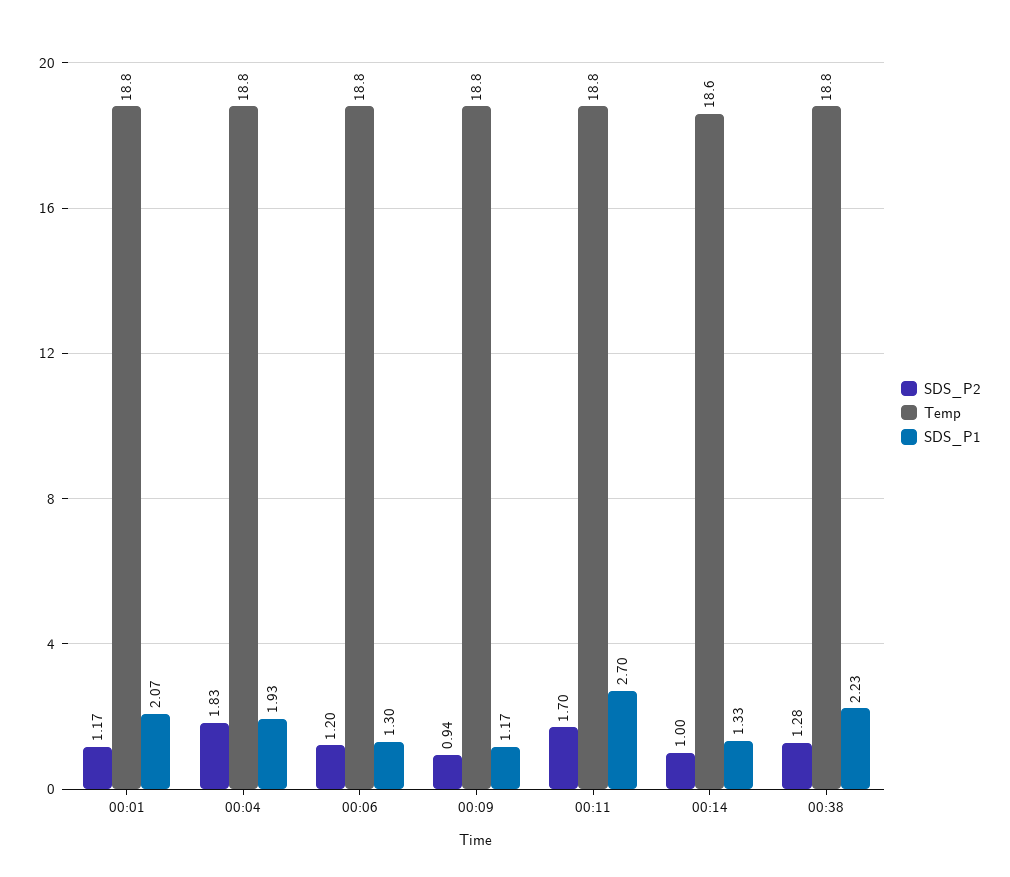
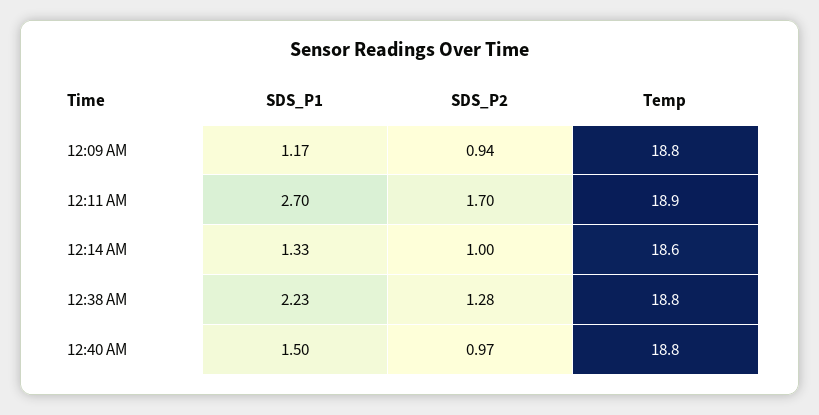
SDS_P2, 00:01: 1.17 -> none
Temp, 00:01: 18.8 -> none
SDS_P1, 00:01: 2.07 -> none
SDS_P2, 00:04: 1.83 -> none
Temp, 00:04: 18.8 -> none
SDS_P1, 00:04: 1.93 -> none
SDS_P2, 00:06: 1.2 -> none
Temp, 00:06: 18.8 -> none
SDS_P1, 00:06: 1.3 -> none
Temp, 00:11: 18.8 -> 18.9
SDS_P1, 12:40 AM: none -> 1.5
SDS_P2, 12:40 AM: none -> 0.97
Temp, 12:40 AM: none -> 18.8

